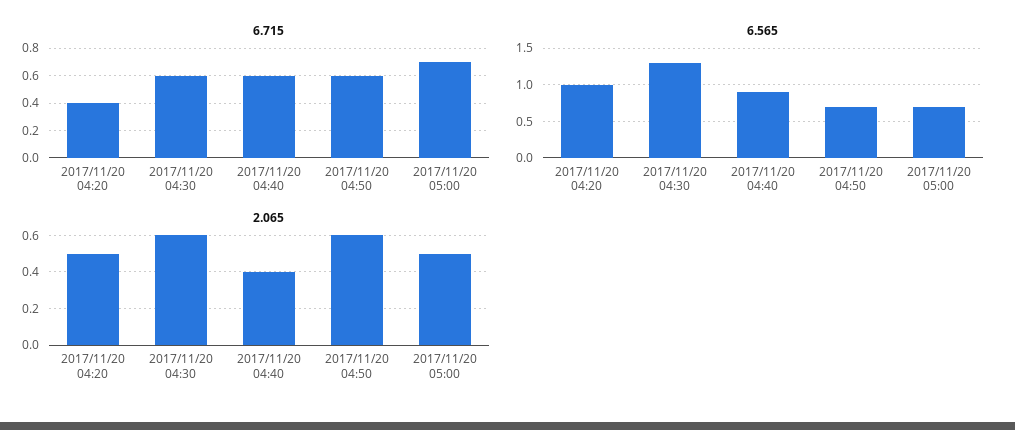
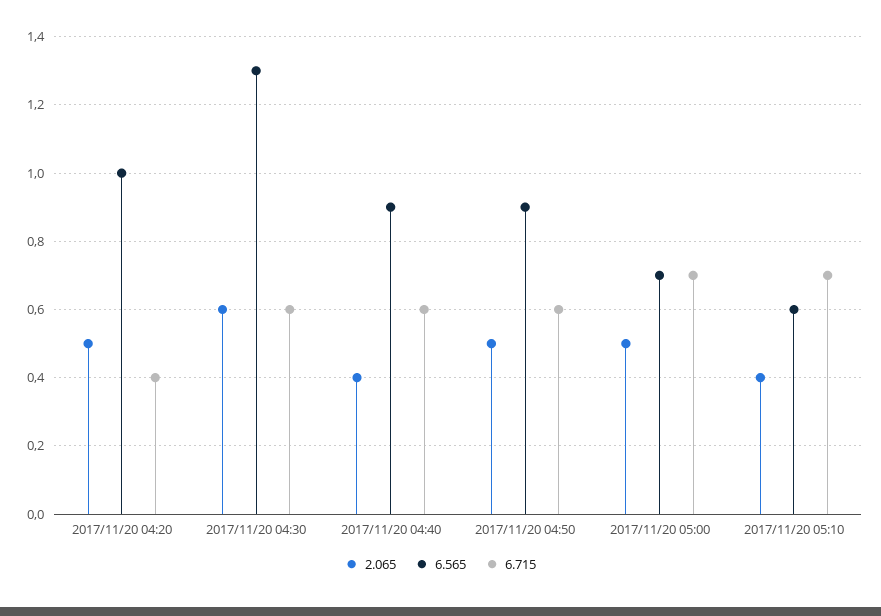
6.565, 2017/11/20 04:50: 0.7 -> 0.9
2.065, 2017/11/20 04:50: 0.6 -> 0.5
2.065, 2017/11/20 05:10: none -> 0.4
6.565, 2017/11/20 05:10: none -> 0.6
6.715, 2017/11/20 05:10: none -> 0.7

